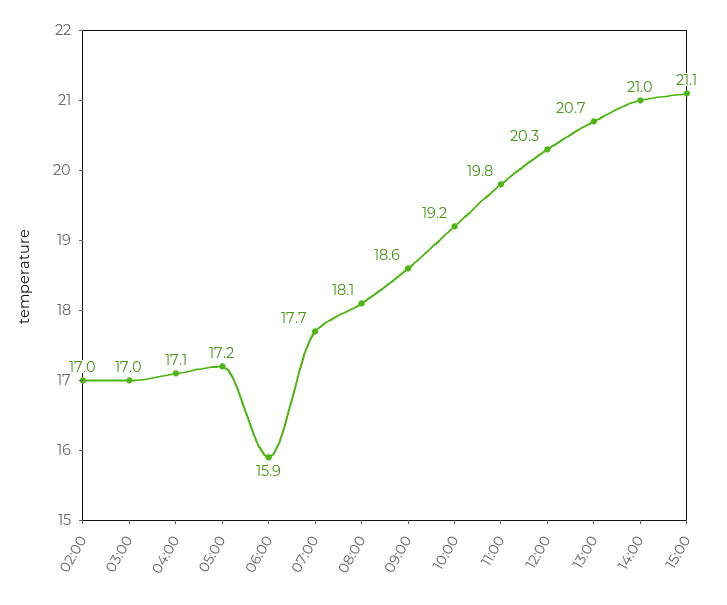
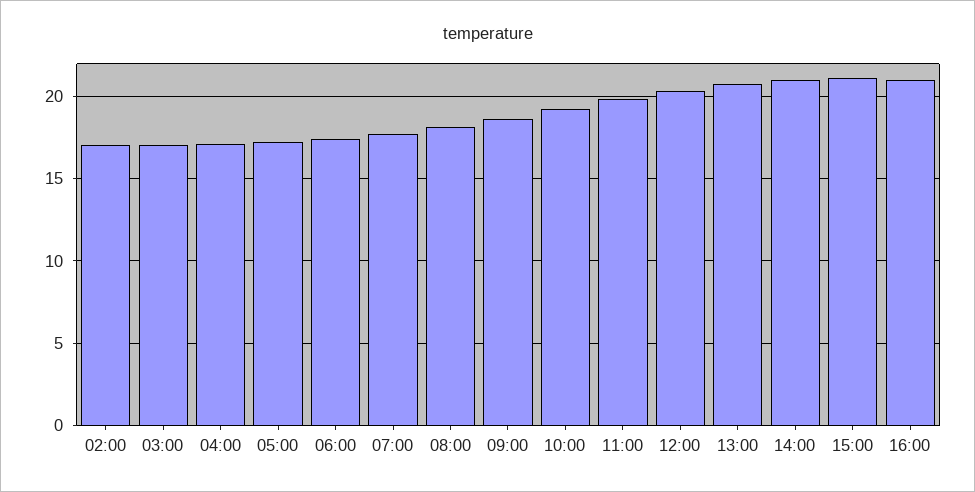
06:00: 15.9 -> 17.5
16:00: none -> 21

